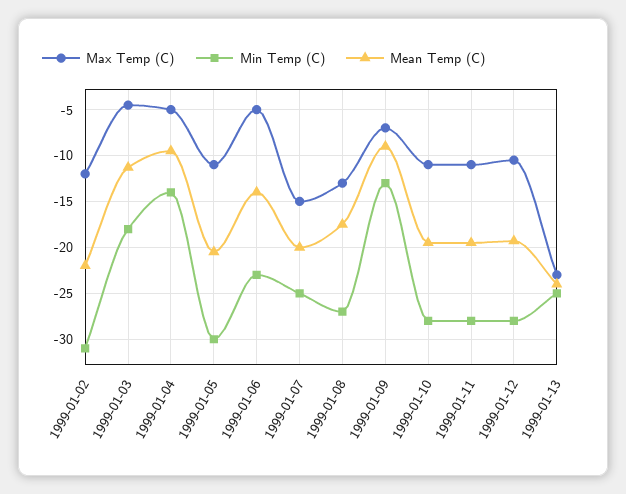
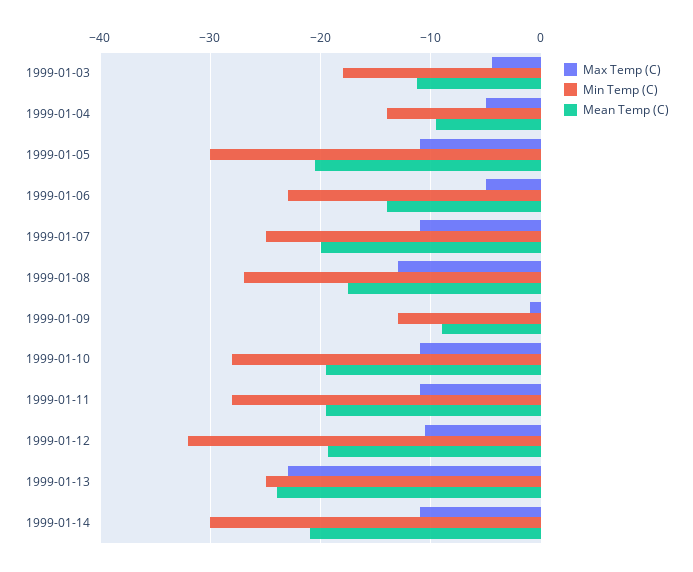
Max Temp (C), 1999-01-02: -12 -> none
Min Temp (C), 1999-01-02: -31 -> none
Mean Temp (C), 1999-01-02: -22 -> none
Max Temp (C), 1999-01-07: -15 -> -11
Max Temp (C), 1999-01-09: -7 -> -1
Min Temp (C), 1999-01-12: -28 -> -32
Max Temp (C), 1999-01-14: none -> -11
Min Temp (C), 1999-01-14: none -> -30
Mean Temp (C), 1999-01-14: none -> -21

